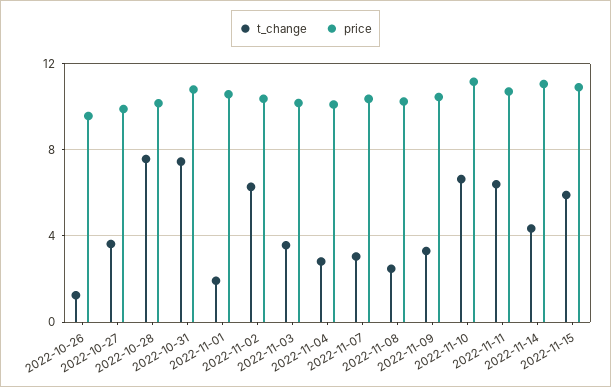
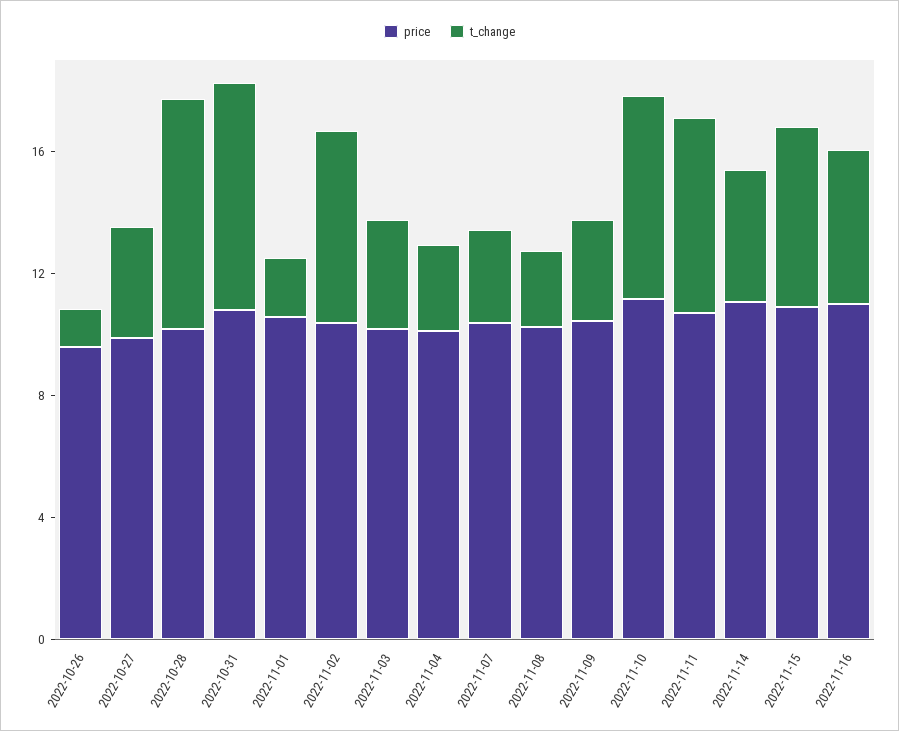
price, 2022-11-16: none -> 11
t_change, 2022-11-16: none -> 5

